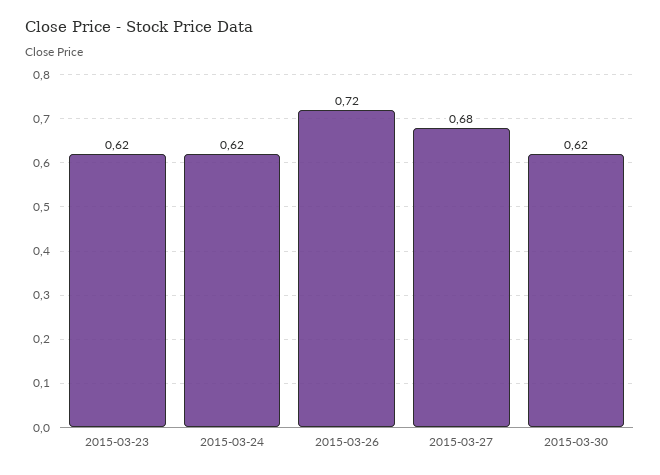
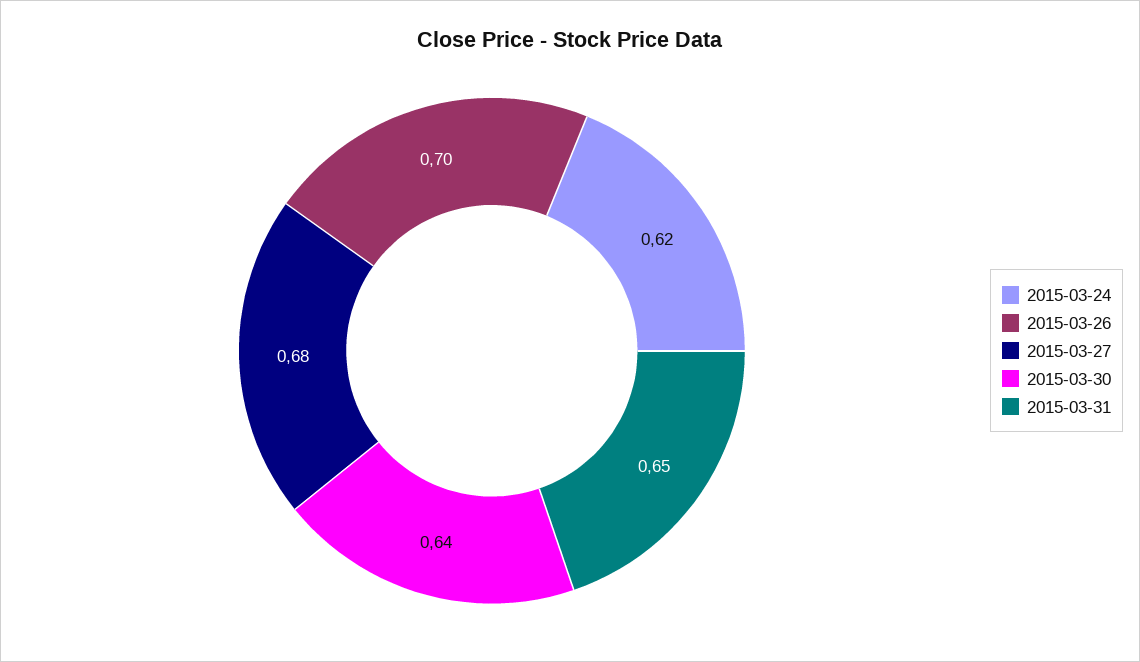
2015-03-23: 0.62 -> none
2015-03-26: 0.72 -> 0.7
2015-03-30: 0.62 -> 0.64
2015-03-31: none -> 0.65

